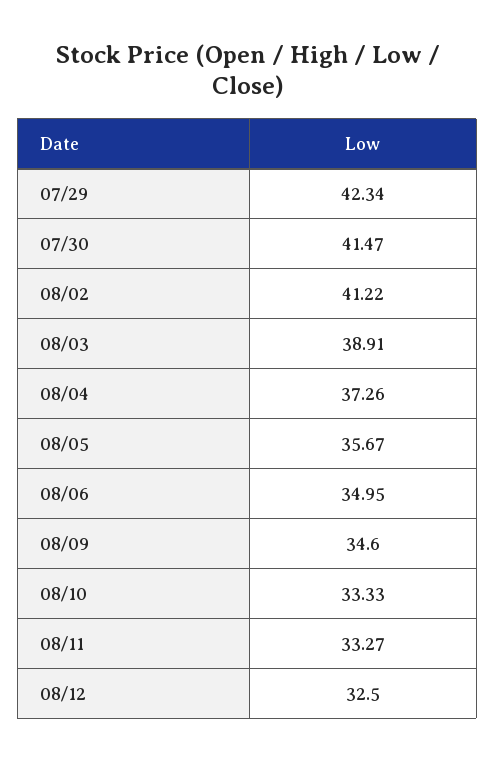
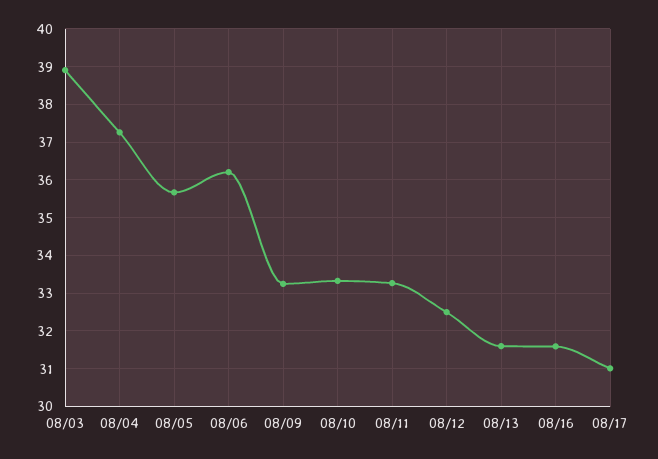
07/29: 42.34 -> none
07/30: 41.47 -> none
08/02: 41.22 -> none
08/06: 34.95 -> 36.2
08/09: 34.6 -> 33.2
08/13: none -> 31.6
08/16: none -> 31.6
08/17: none -> 31

